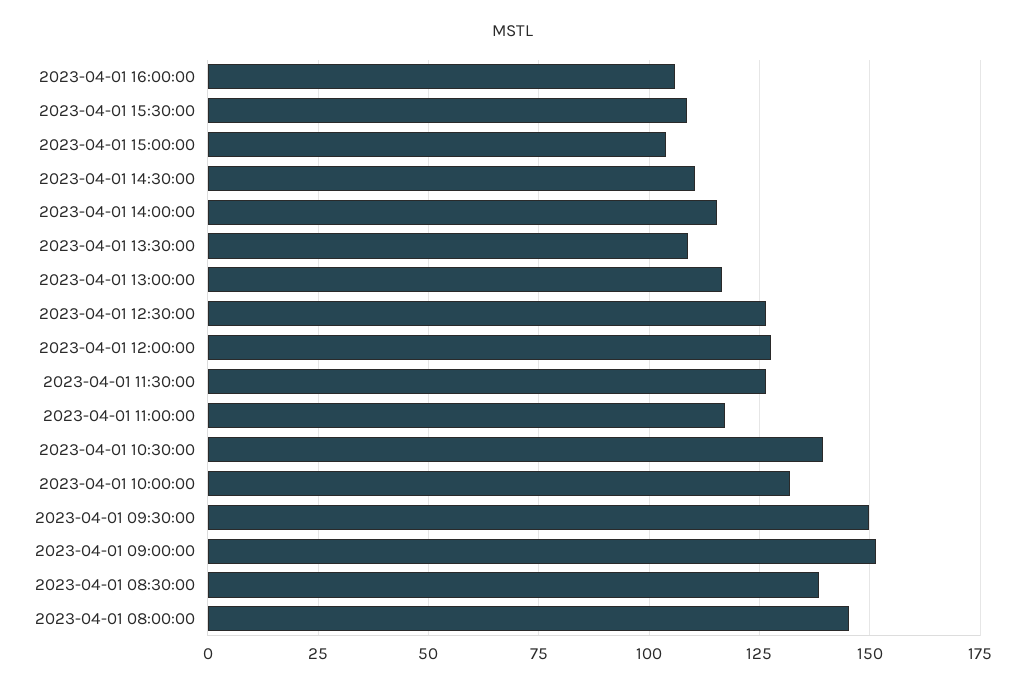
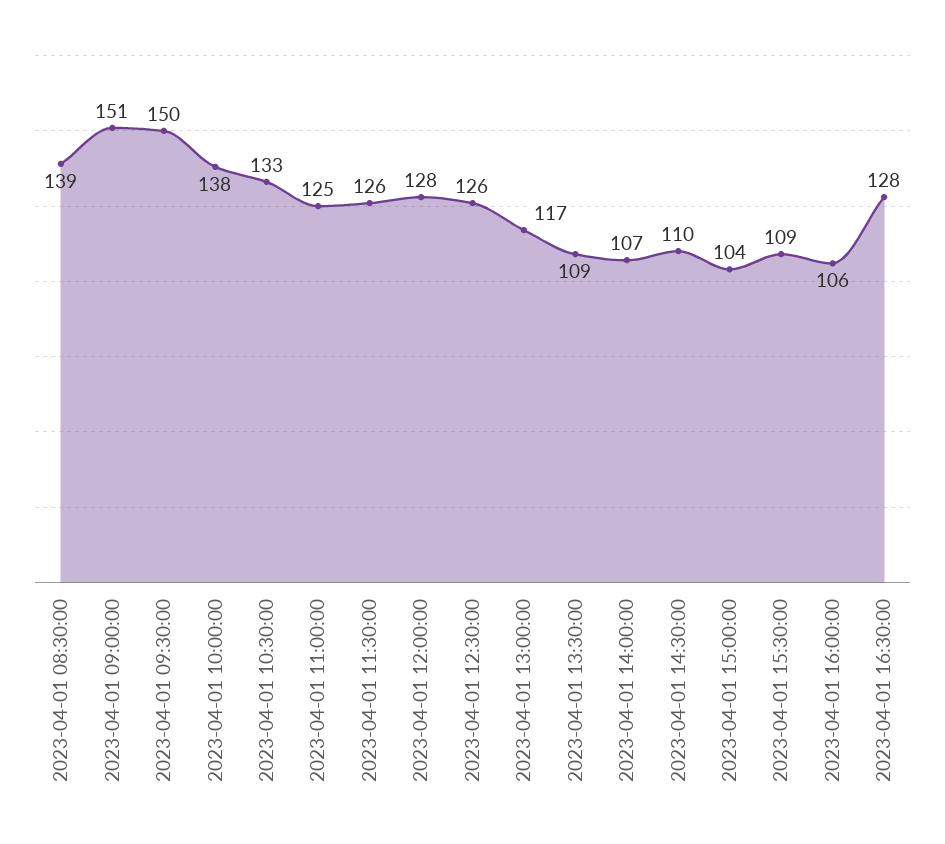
2023-04-01 14:00:00: 115 -> 107
2023-04-01 11:00:00: 117.5 -> 125
2023-04-01 10:30:00: 140 -> 133
2023-04-01 10:00:00: 132.5 -> 138
2023-04-01 08:00:00: 145 -> none
2023-04-01 16:30:00: none -> 128

